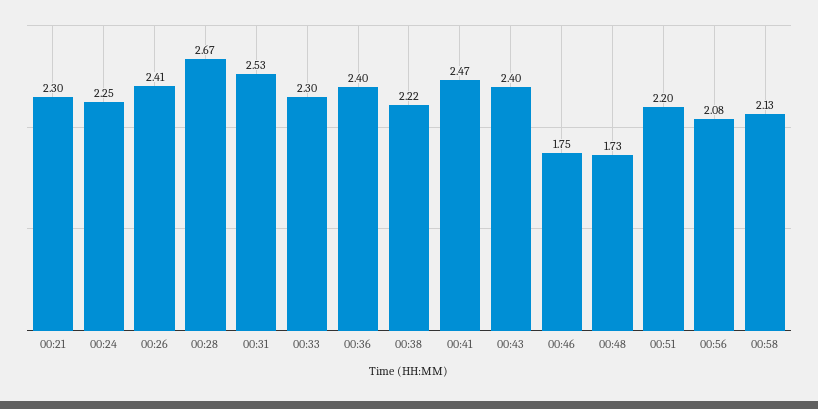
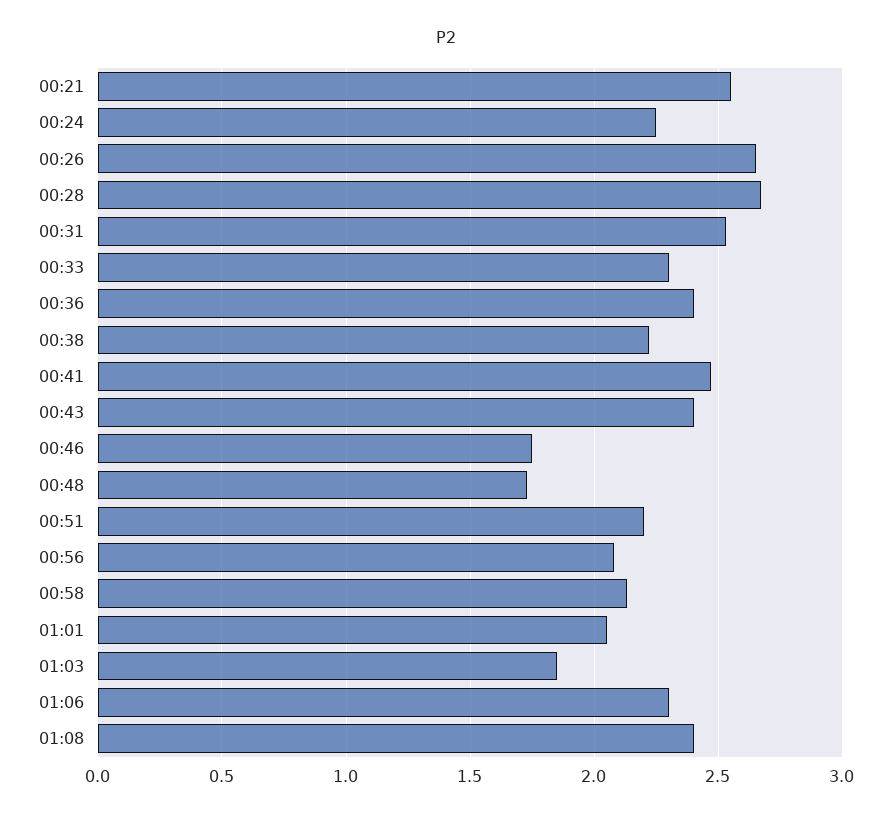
00:21: 2.3 -> 2.55
00:26: 2.41 -> 2.65
01:01: none -> 2.05
01:03: none -> 1.85
01:06: none -> 2.3
01:08: none -> 2.4

